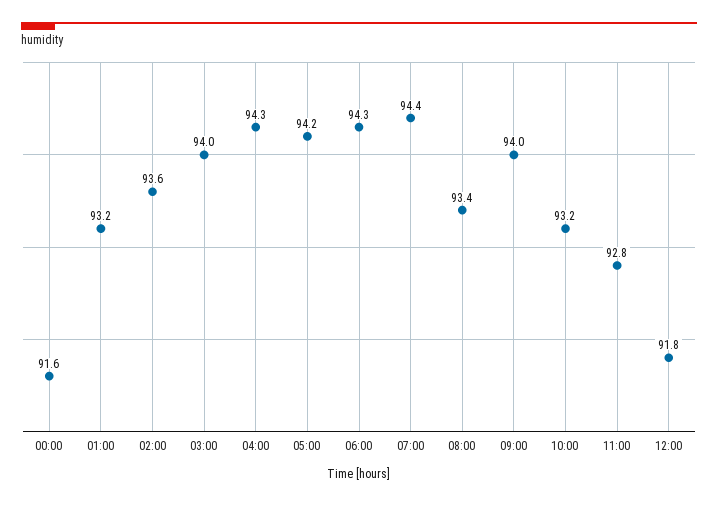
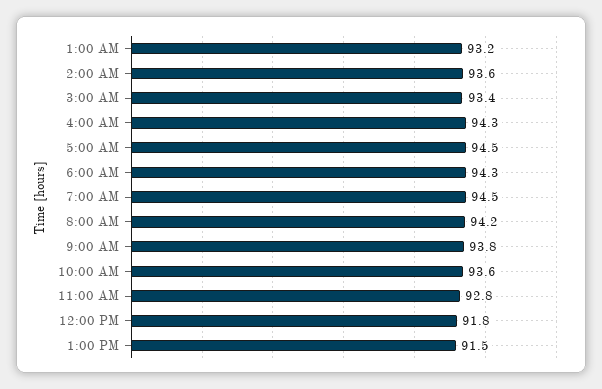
00:00: 91.6 -> none
03:00: 94 -> 93.4
05:00: 94.2 -> 94.5
07:00: 94.4 -> 94.5
08:00: 93.4 -> 94.2
09:00: 94 -> 93.8
10:00: 93.2 -> 93.6
1:00 PM: none -> 91.5

